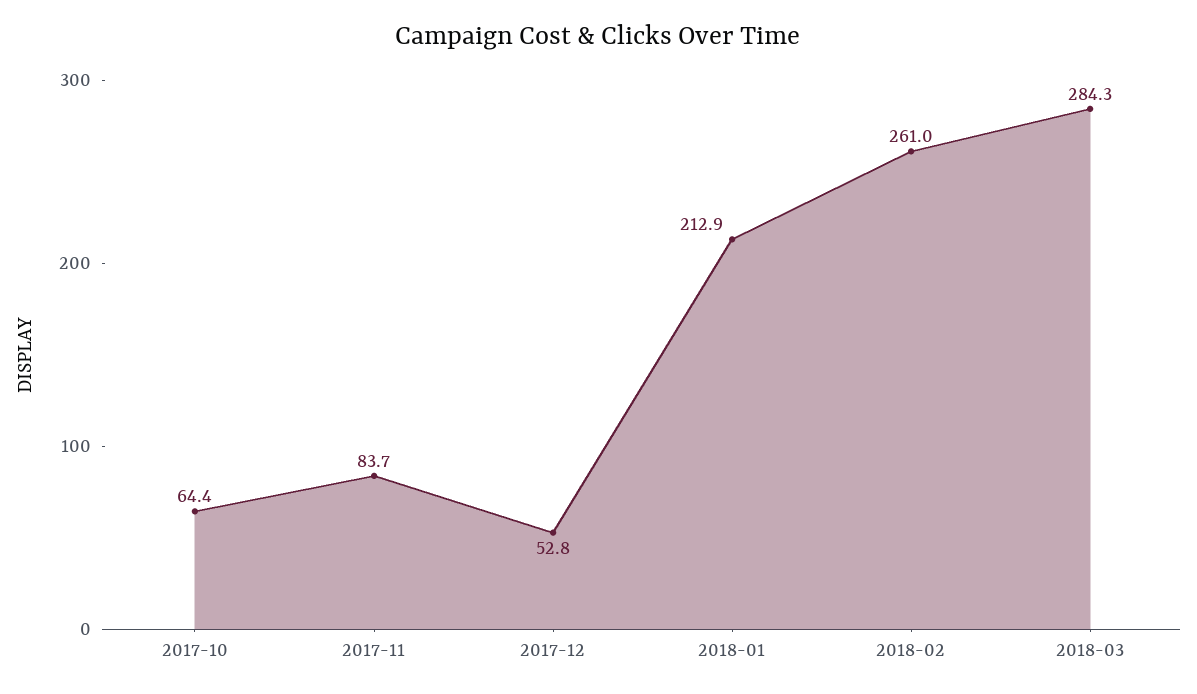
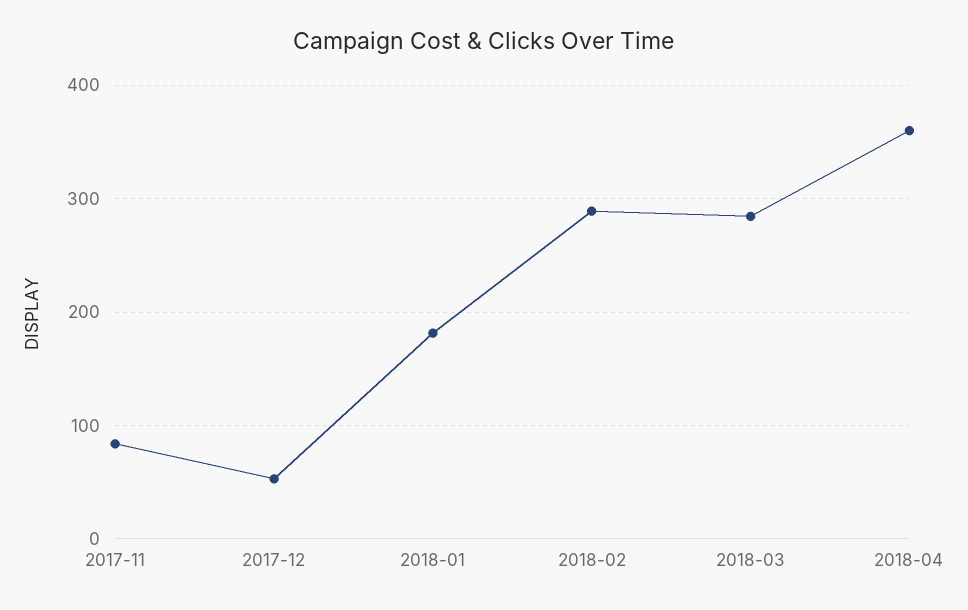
2017-10: 64.4 -> none
2018-01: 212.9 -> 180
2018-02: 261 -> 290
2018-04: none -> 360

